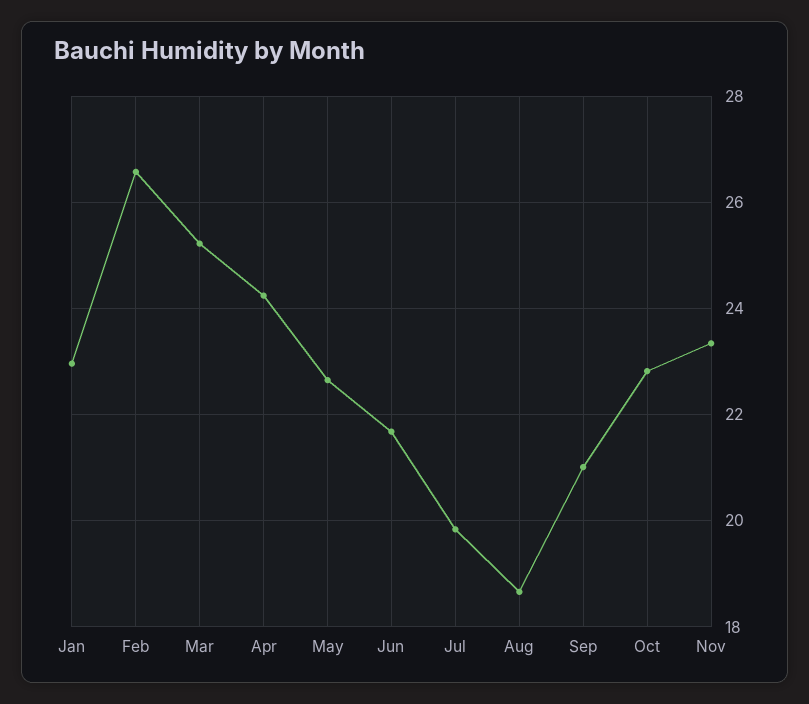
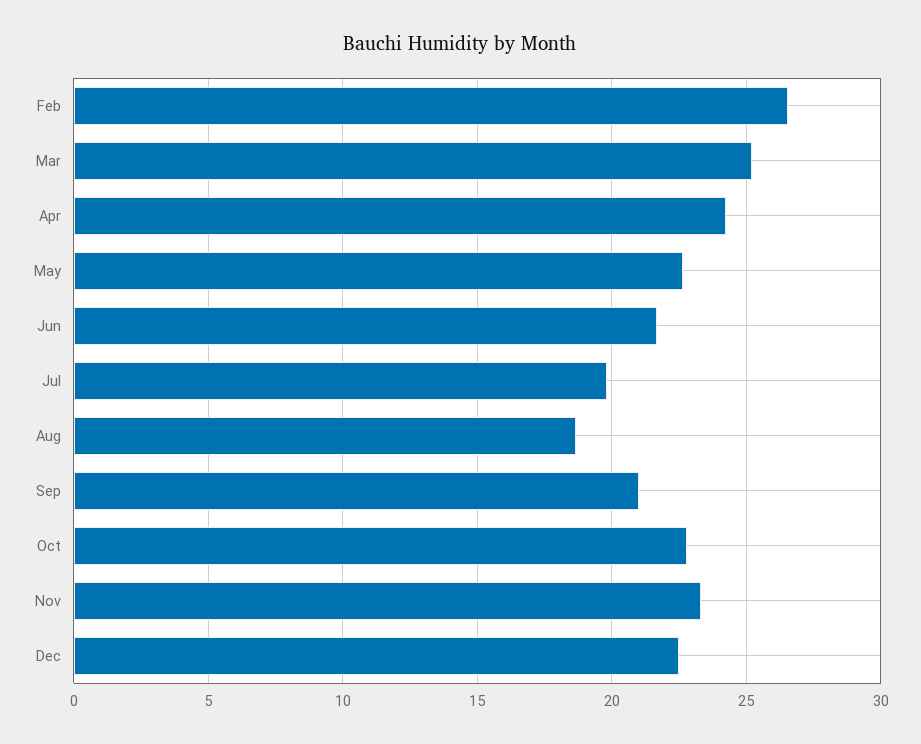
Jan: 23 -> none
Dec: none -> 22.5

